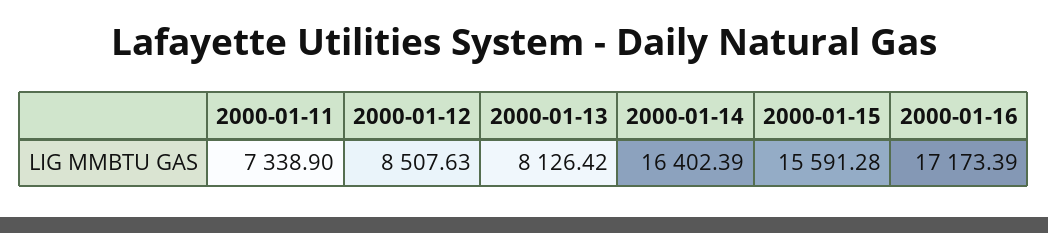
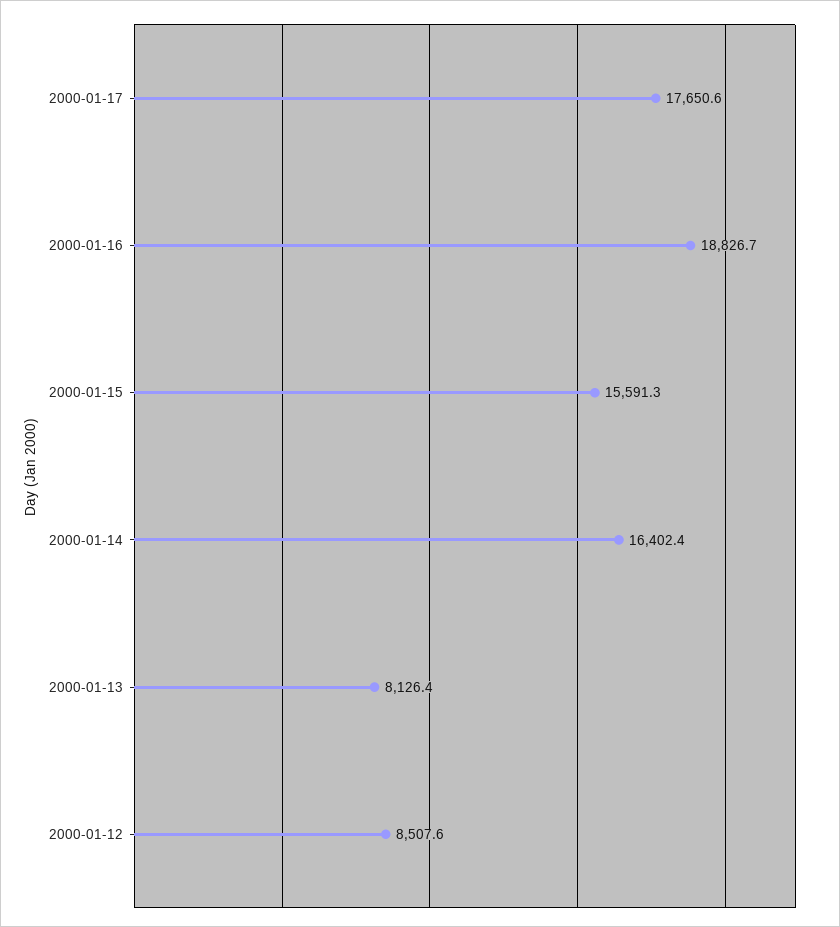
2000-01-11: 7338.9 -> none
2000-01-16: 17173.39 -> 18826.7
2000-01-17: none -> 17650.6

